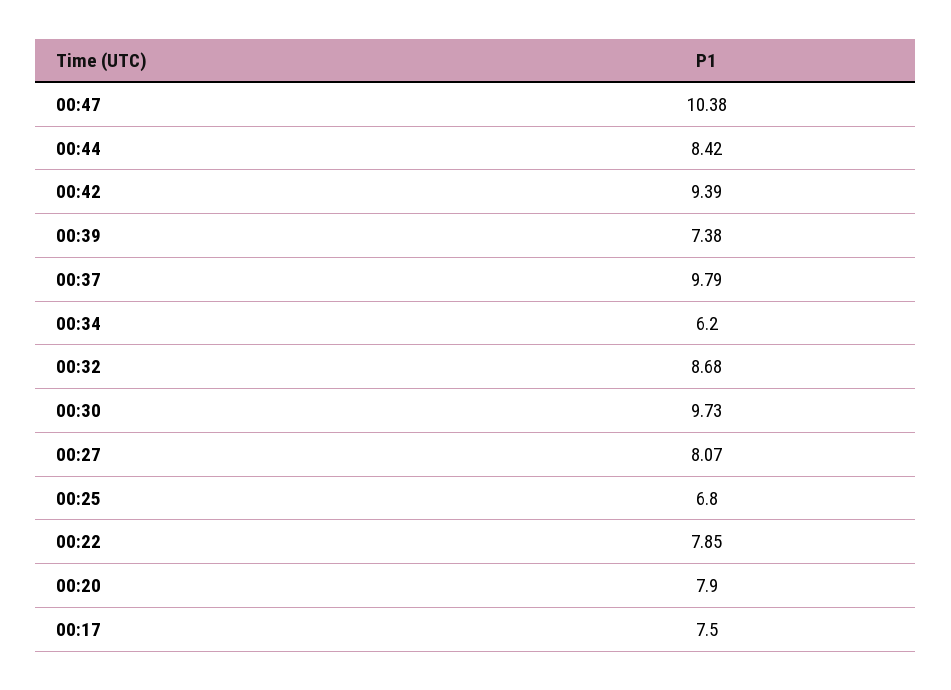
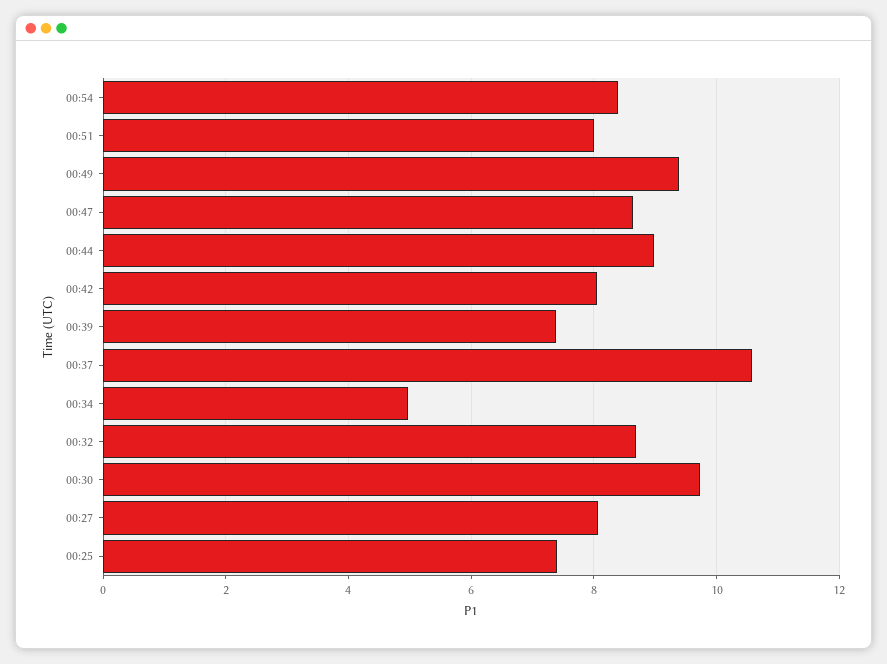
00:47: 10.38 -> 8.6
00:44: 8.42 -> 9
00:42: 9.39 -> 8
00:37: 9.79 -> 10.6
00:34: 6.2 -> 5
00:25: 6.8 -> 7.4
00:22: 7.85 -> none
00:20: 7.9 -> none
00:17: 7.5 -> none
00:54: none -> 8.4
00:51: none -> 8
00:49: none -> 9.4

